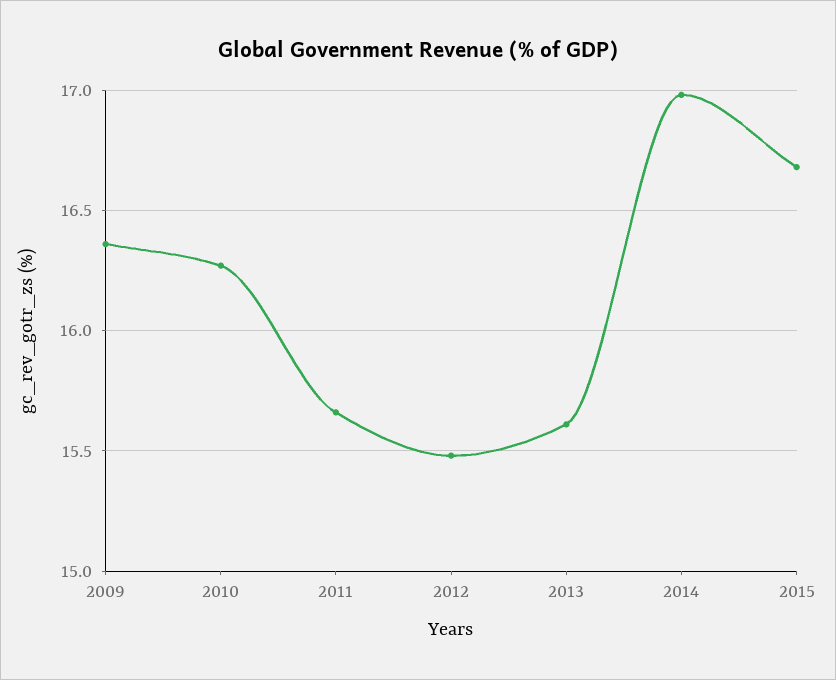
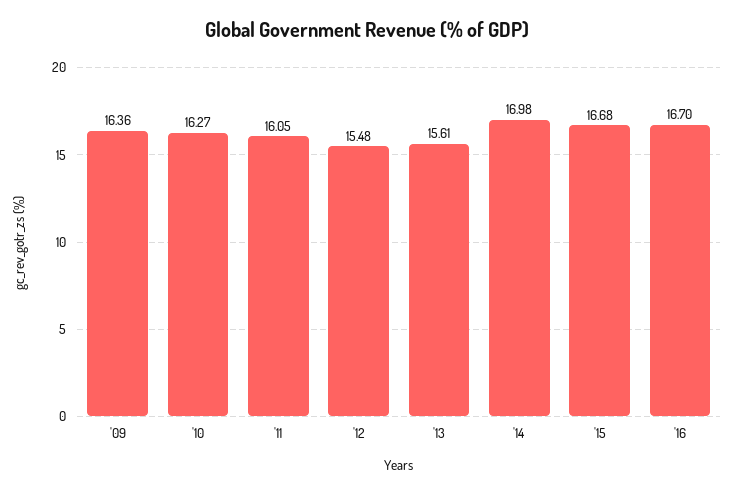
2011: 15.65 -> 16.05
'16: none -> 16.7

